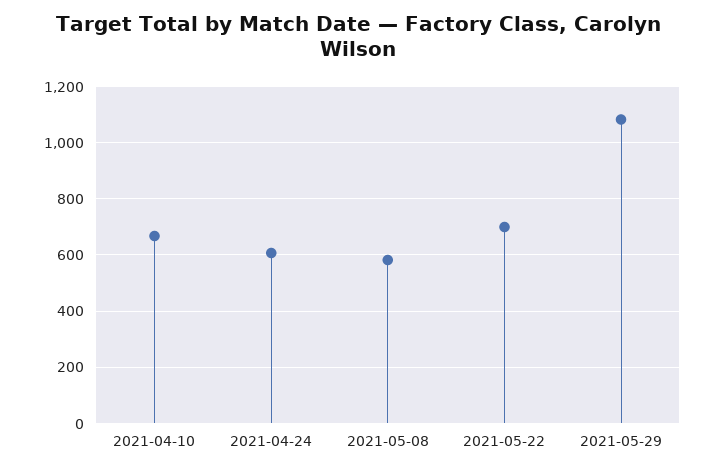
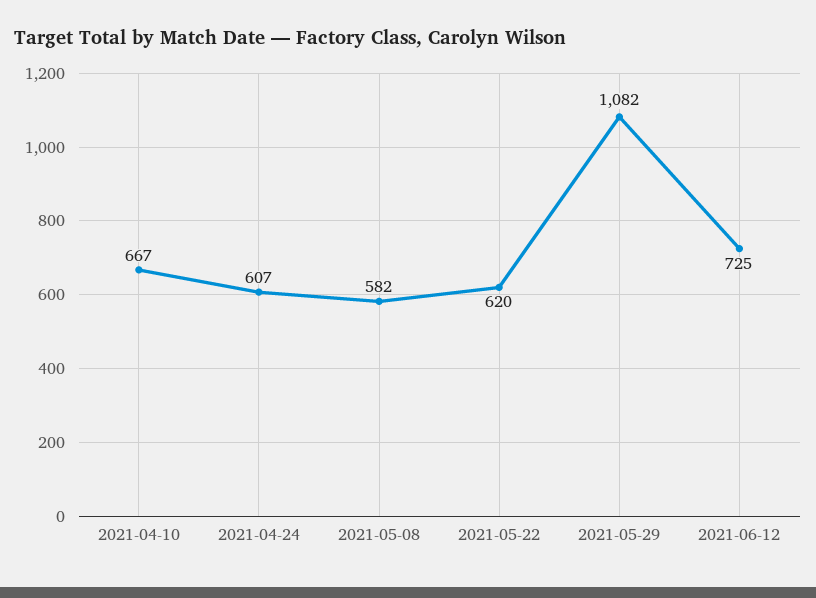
2021-05-22: 700 -> 620
2021-06-12: none -> 725

